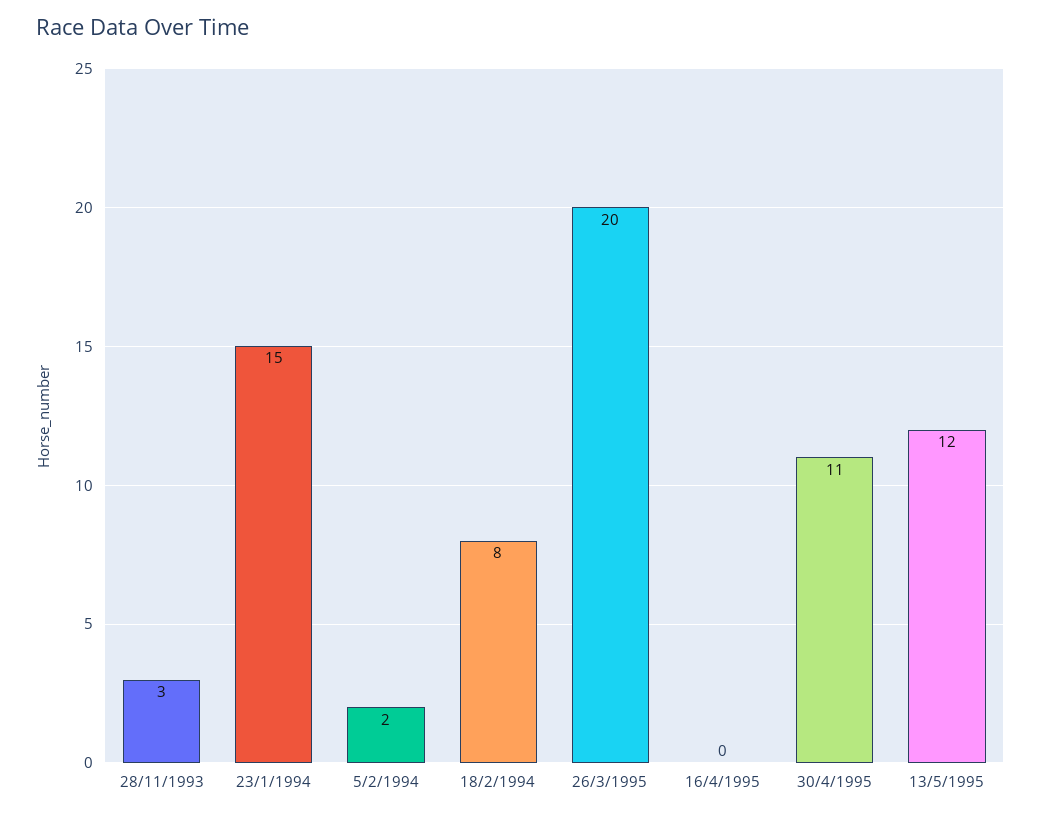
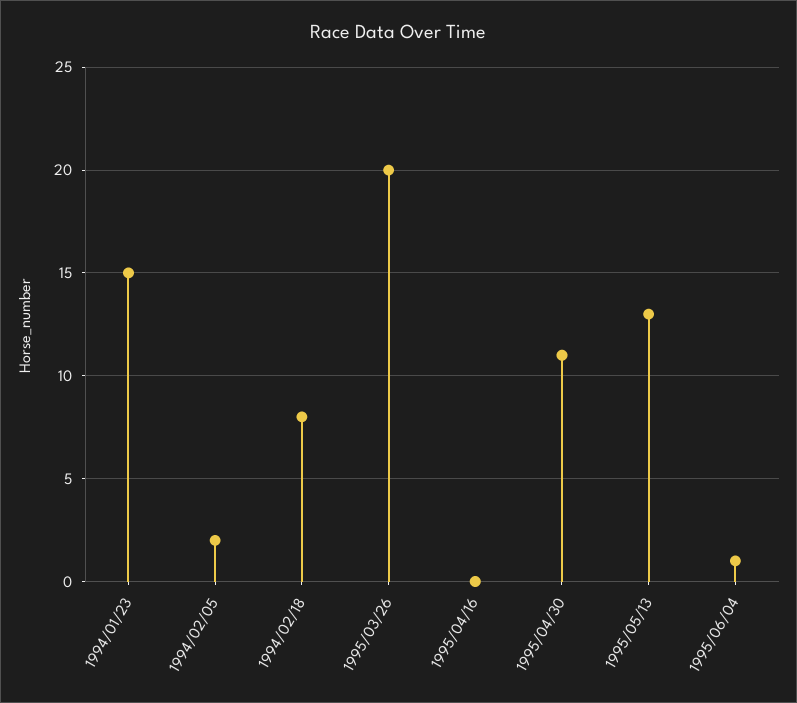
28/11/1993: 3 -> none
13/5/1995: 12 -> 13
1995/06/04: none -> 1

